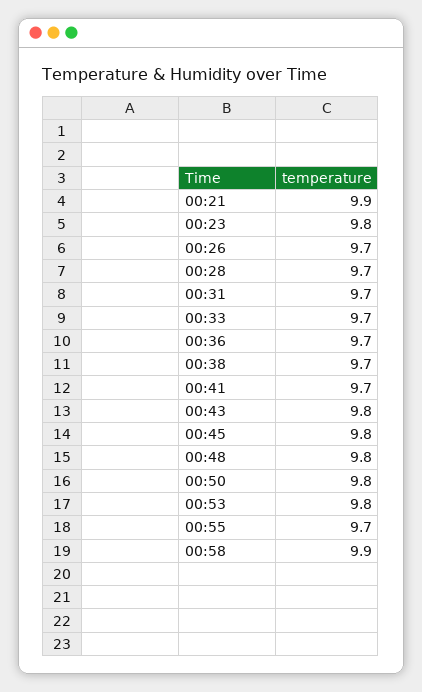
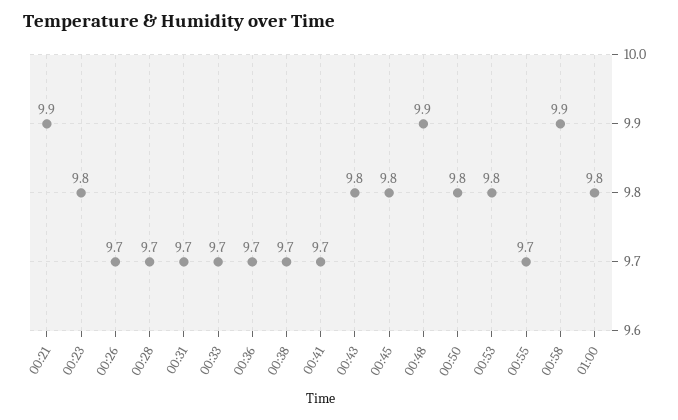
00:48: 9.8 -> 9.9
01:00: none -> 9.8

